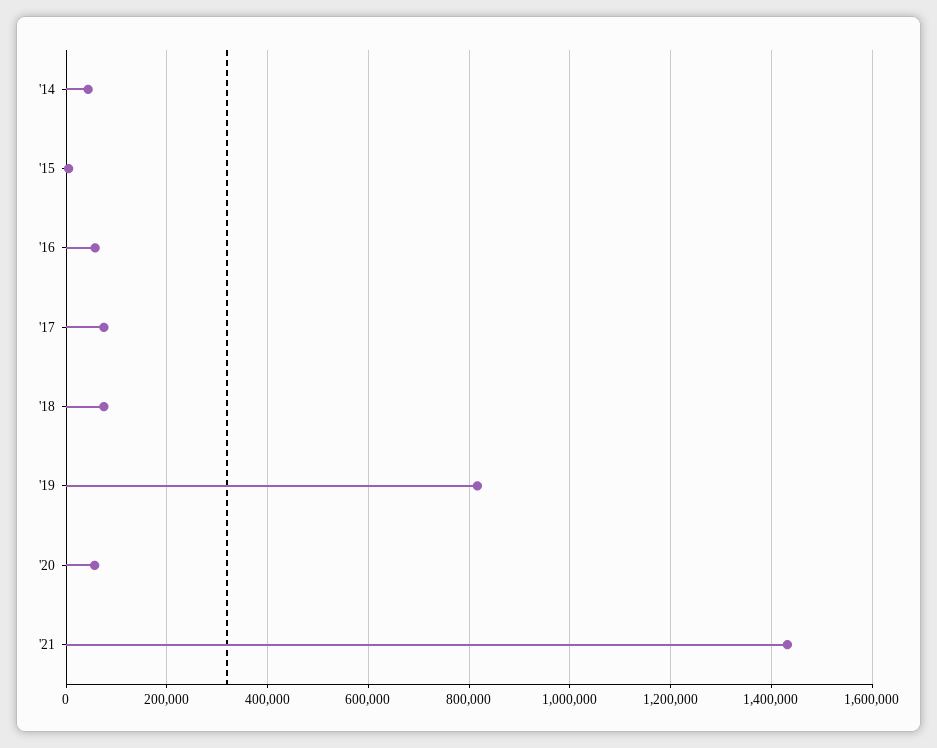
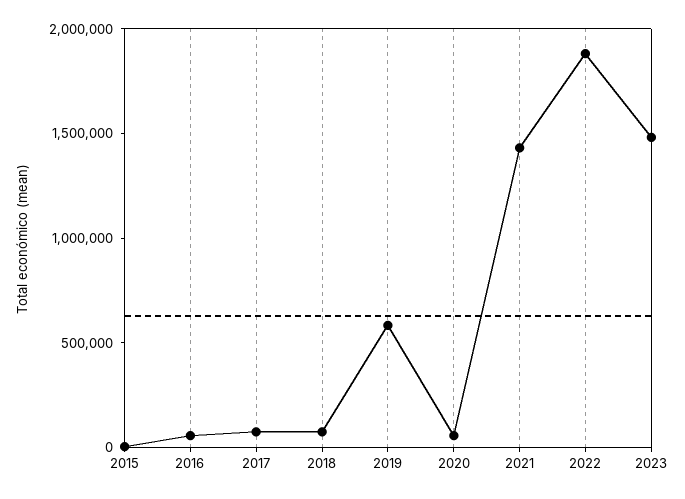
'14: 40000 -> none
'19: 820000 -> 600000
2022: none -> 1900000
2023: none -> 1500000

